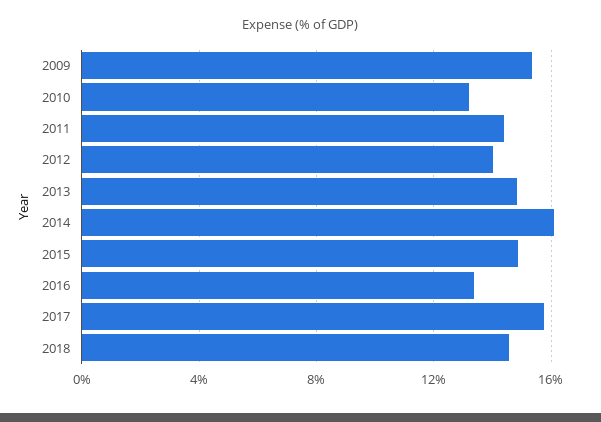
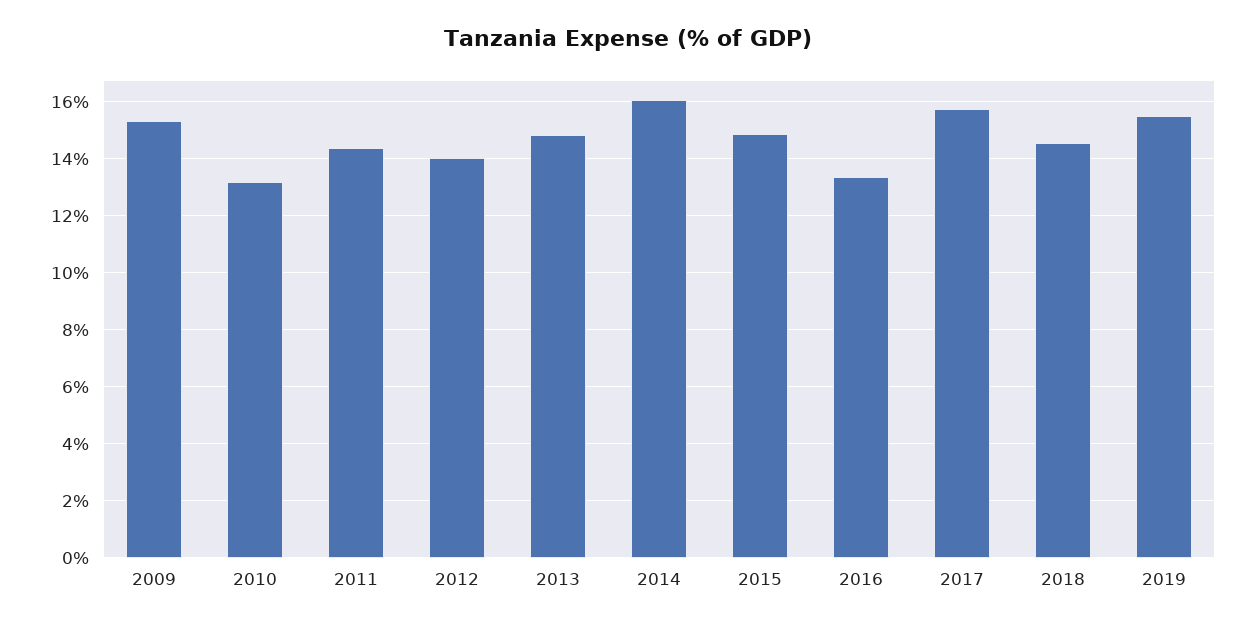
2019: none -> 15.5

